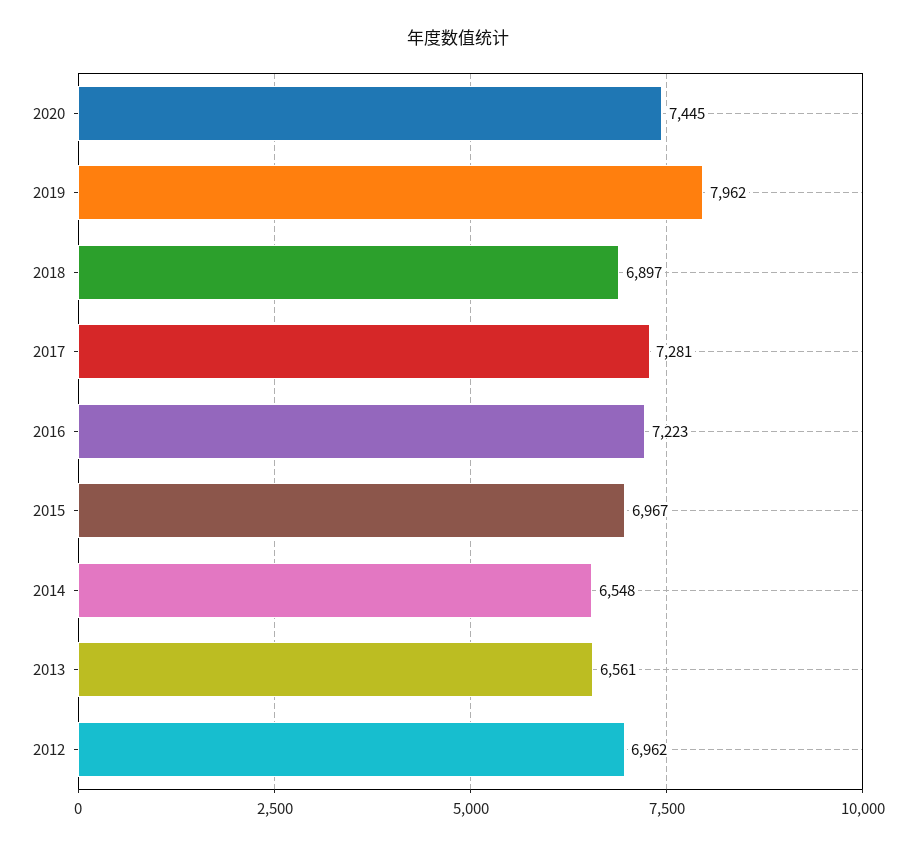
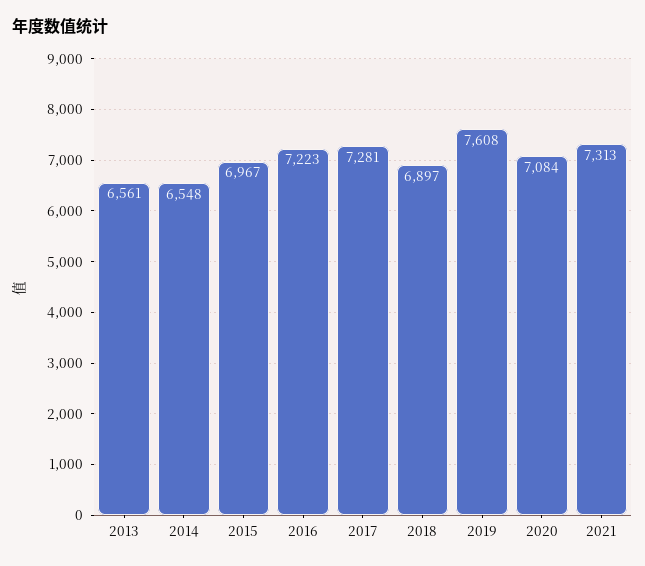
2020: 7445 -> 7084
2019: 7962 -> 7608
2012: 6962 -> none
2021: none -> 7313

